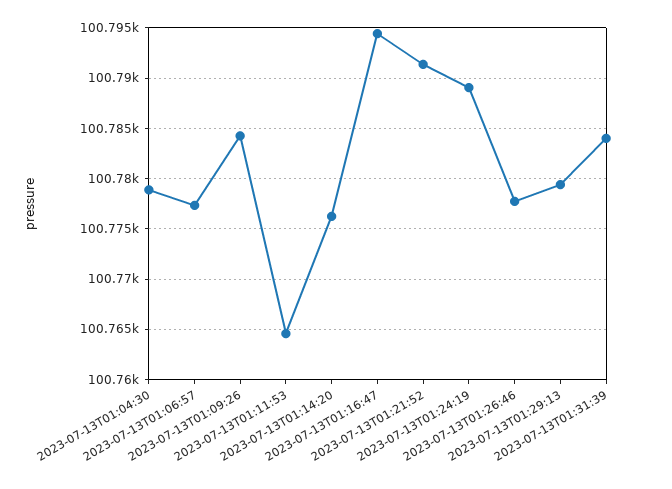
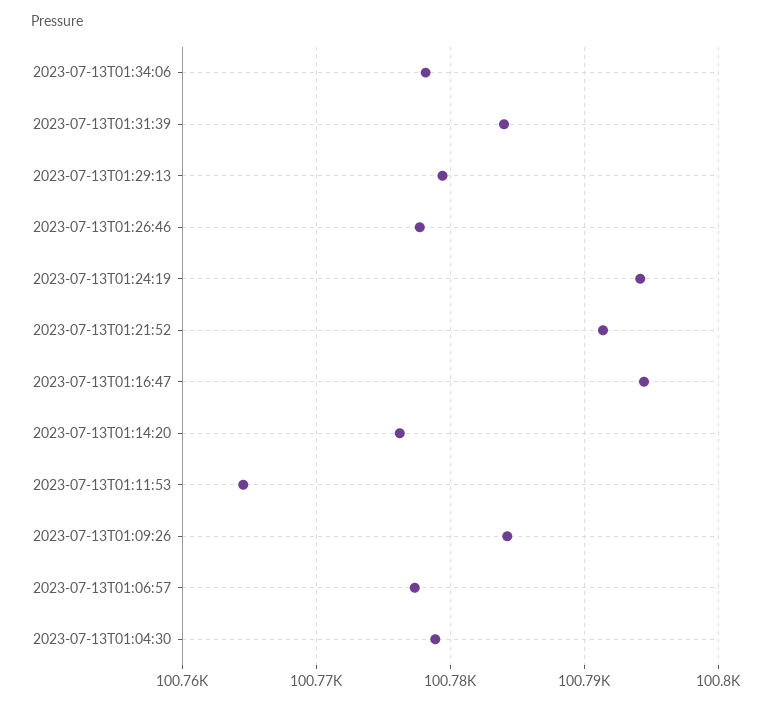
2023-07-13T01:24:19: 100789 -> 100794
2023-07-13T01:34:06: none -> 100778

